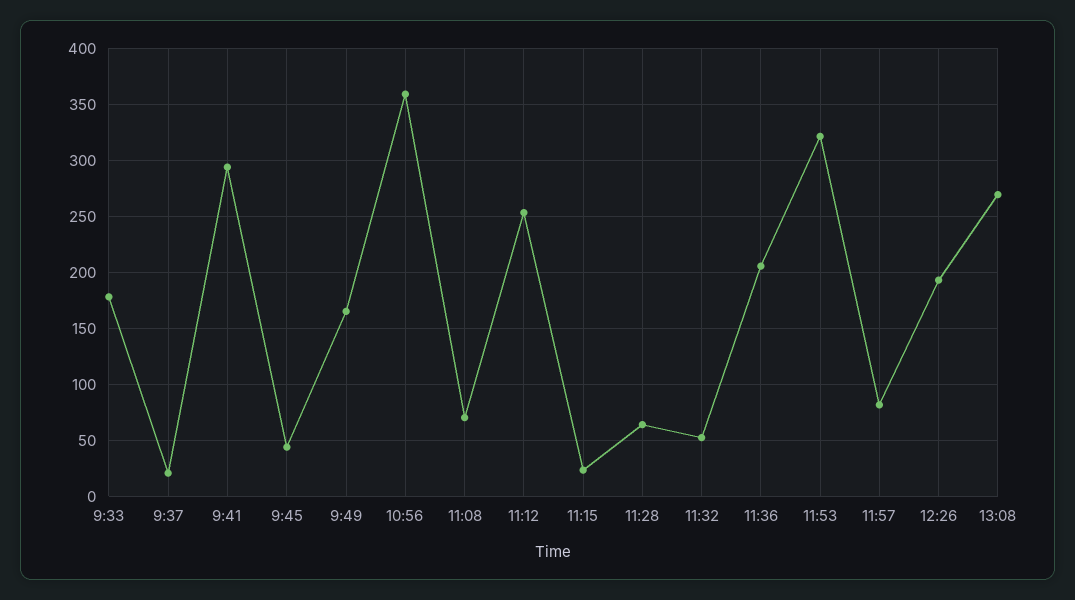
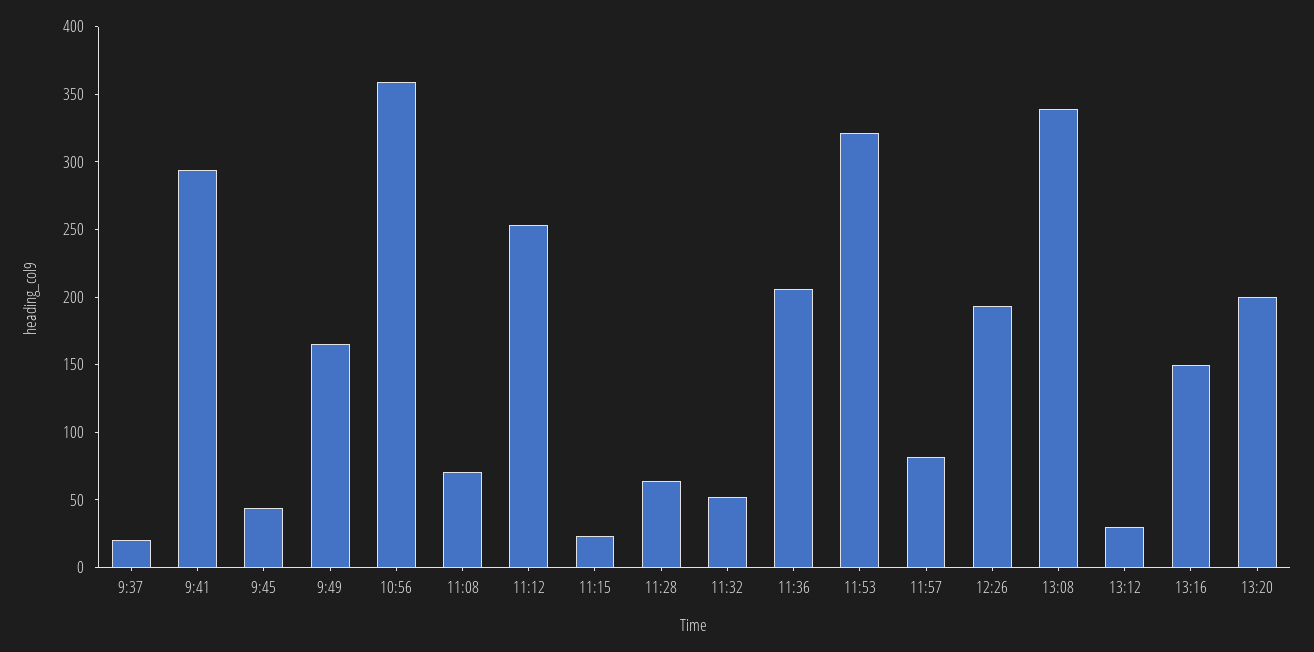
9:33: 180 -> none
13:08: 270 -> 340
13:12: none -> 30
13:16: none -> 150
13:20: none -> 200

